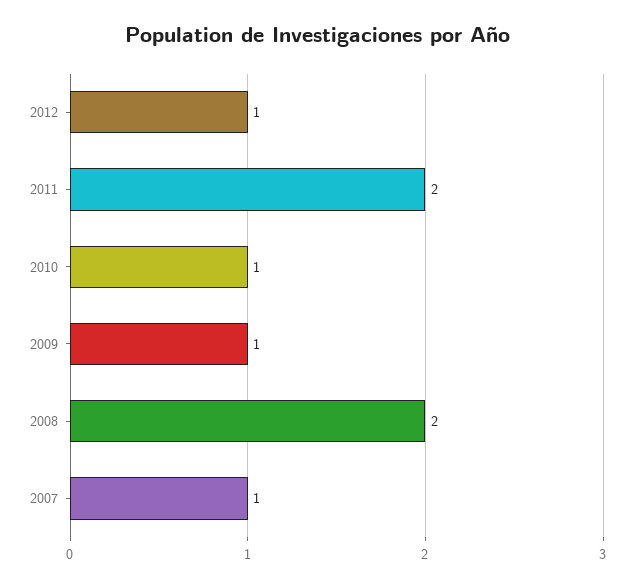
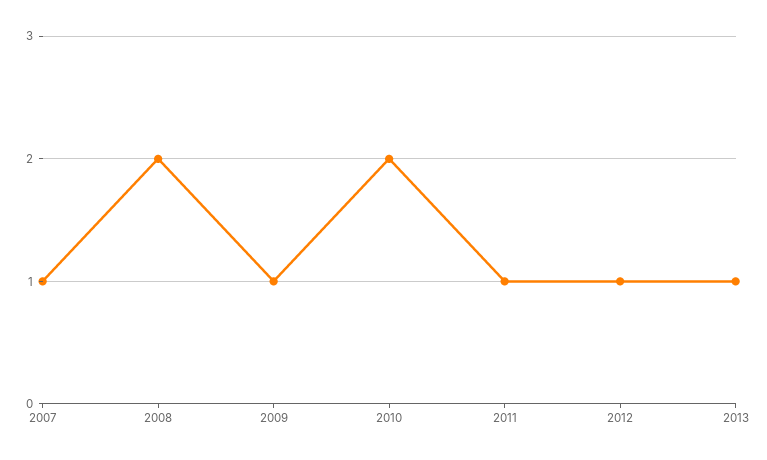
2011: 2 -> 1
2010: 1 -> 2
2013: none -> 1

